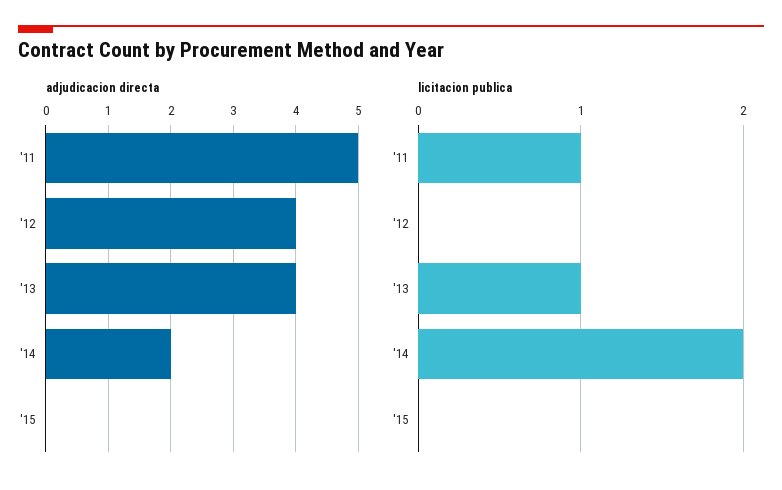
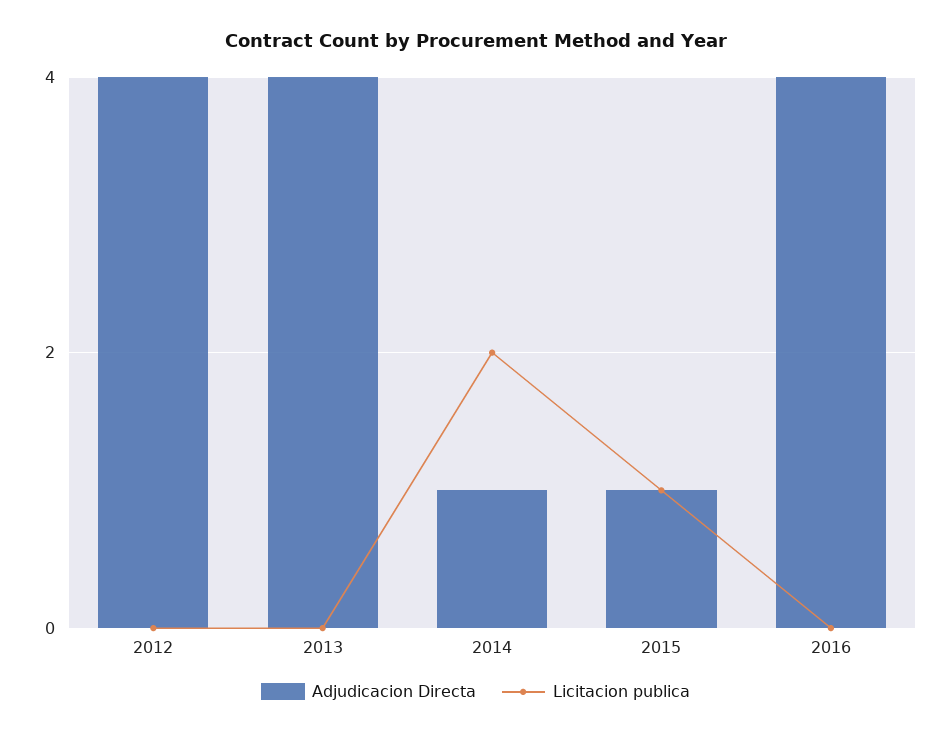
adjudicacion directa, '11: 5 -> none
adjudicacion directa, '14: 2 -> 1
adjudicacion directa, '15: 0 -> 1
licitacion publica, '11: 1 -> none
licitacion publica, '13: 1 -> 0
licitacion publica, '15: 0 -> 1
adjudicacion directa, 2016: none -> 4
licitacion publica, 2016: none -> 0

